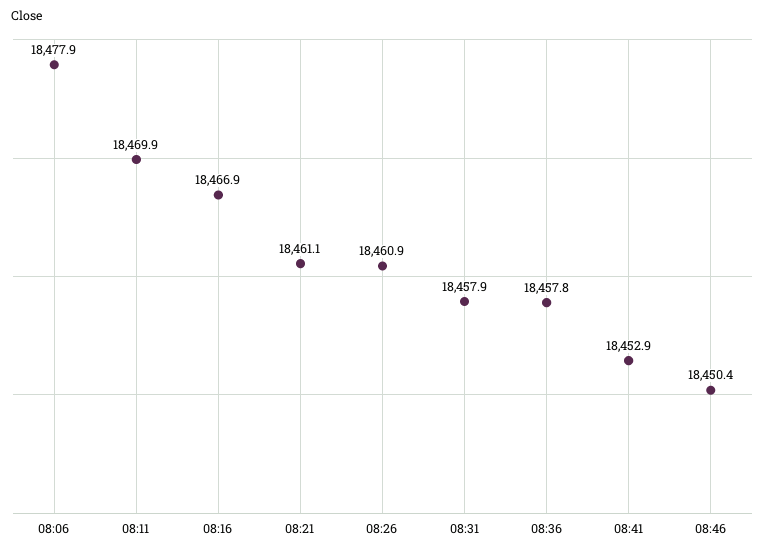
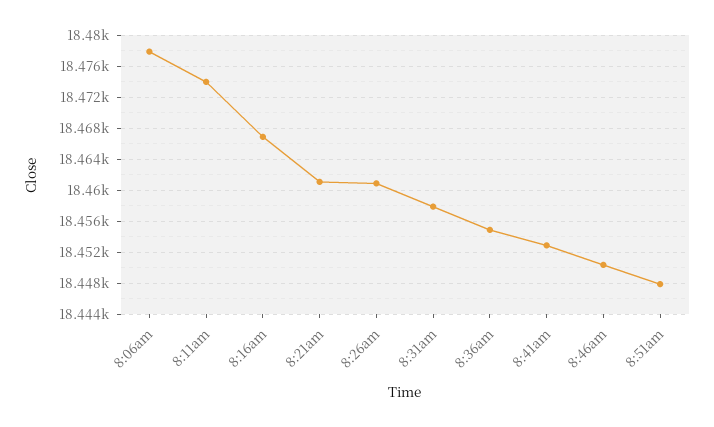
08:11: 18469.9 -> 18474
08:36: 18457.8 -> 18455
8:51am: none -> 18448

